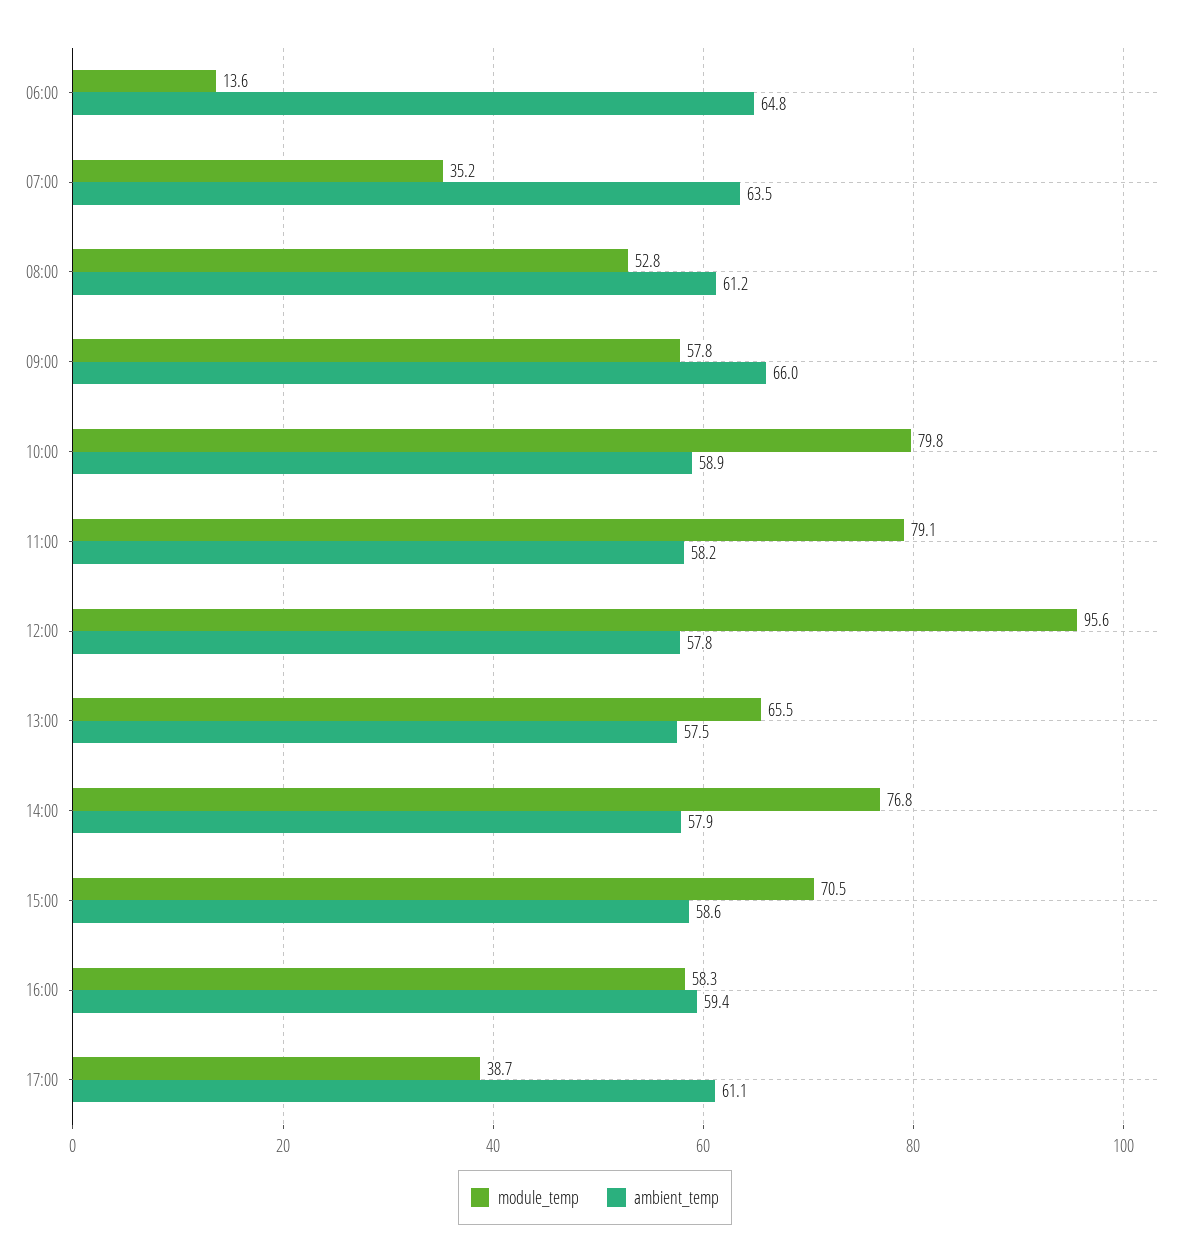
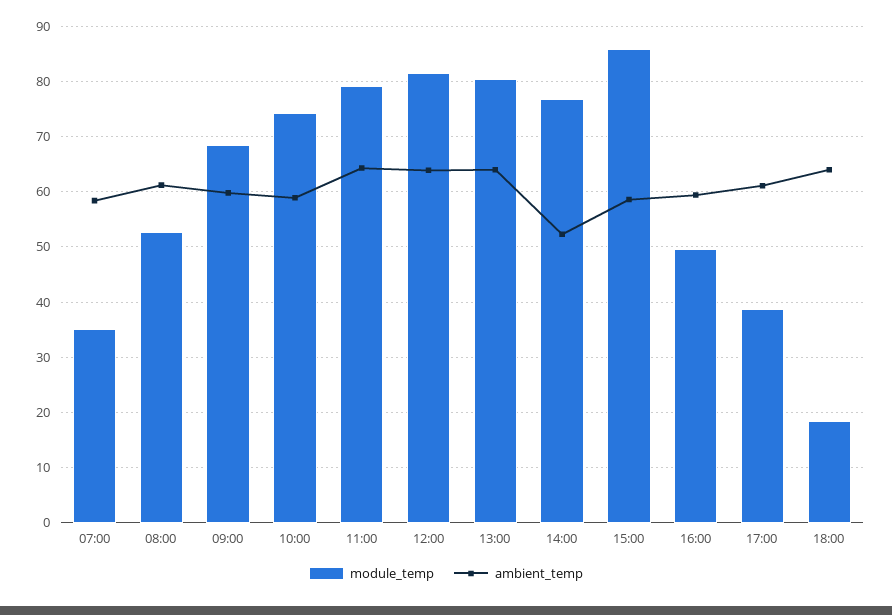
module_temp, 06:00: 13.6 -> none
ambient_temp, 06:00: 64.8 -> none
ambient_temp, 07:00: 63.5 -> 58
module_temp, 09:00: 57.8 -> 68
ambient_temp, 09:00: 66 -> 60
module_temp, 10:00: 79.8 -> 74
ambient_temp, 11:00: 58.2 -> 64
module_temp, 12:00: 95.6 -> 82
ambient_temp, 12:00: 57.8 -> 64
module_temp, 13:00: 65.5 -> 80
ambient_temp, 13:00: 57.5 -> 64
ambient_temp, 14:00: 57.9 -> 52
module_temp, 15:00: 70.5 -> 86
module_temp, 16:00: 58.3 -> 50
module_temp, 18:00: none -> 18
ambient_temp, 18:00: none -> 64

